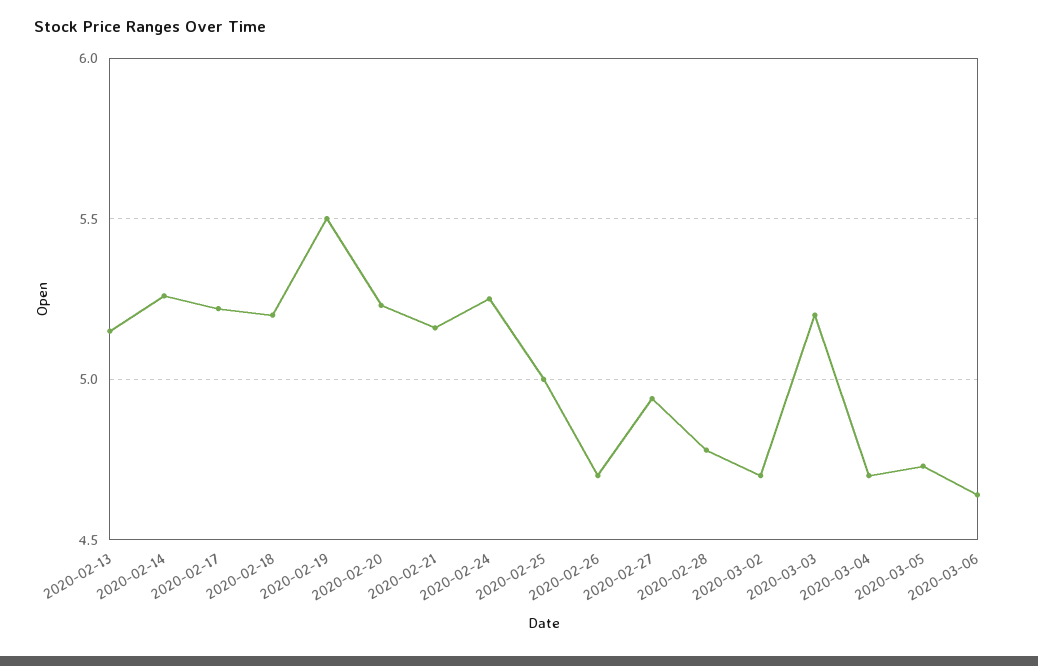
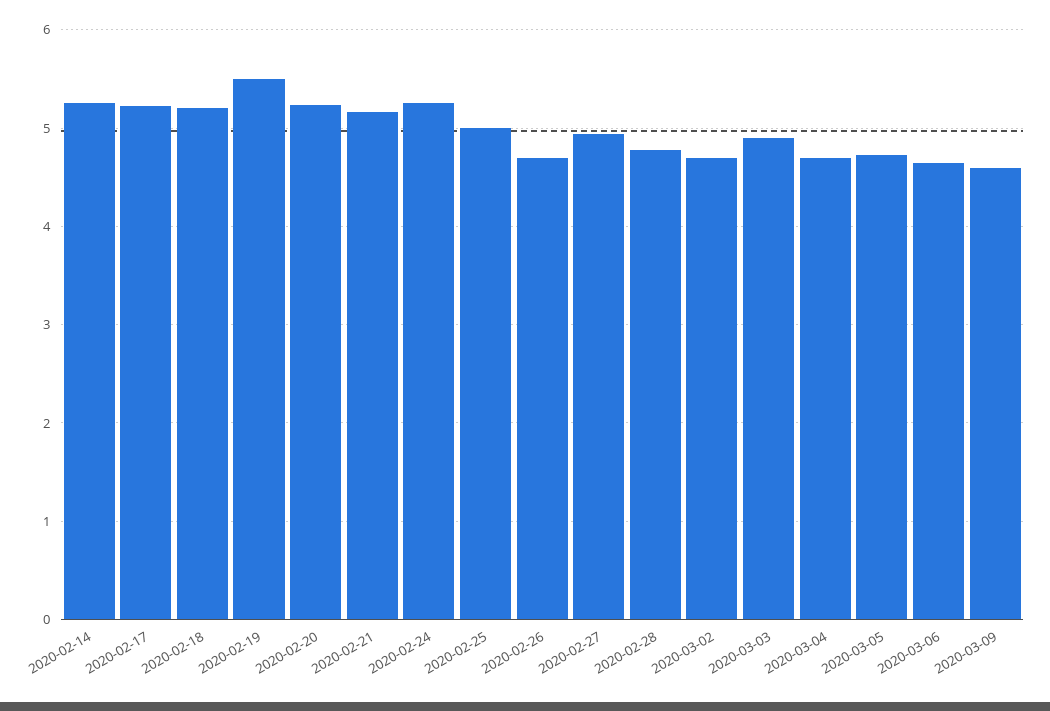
2020-02-13: 5.15 -> none
2020-03-03: 5.2 -> 4.9
2020-03-09: none -> 4.6

